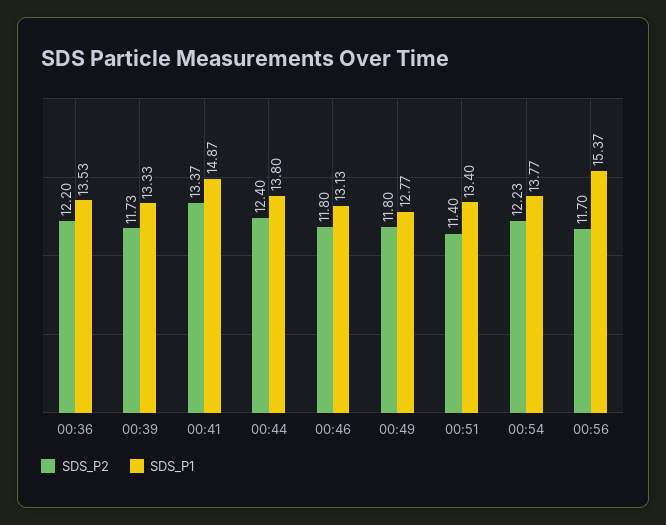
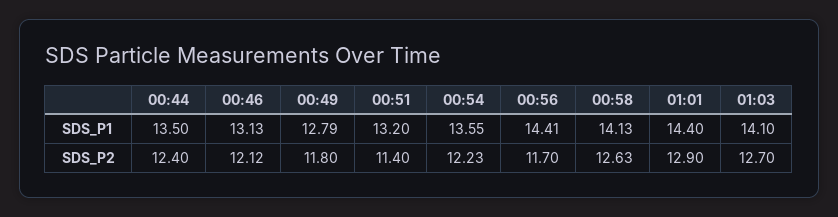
SDS_P2, 00:36: 12.2 -> none
SDS_P1, 00:36: 13.53 -> none
SDS_P2, 00:39: 11.73 -> none
SDS_P1, 00:39: 13.33 -> none
SDS_P2, 00:41: 13.37 -> none
SDS_P1, 00:41: 14.87 -> none
SDS_P1, 00:44: 13.8 -> 13.5
SDS_P2, 00:46: 11.8 -> 12.12
SDS_P1, 00:49: 12.77 -> 12.79
SDS_P1, 00:51: 13.4 -> 13.2
SDS_P1, 00:54: 13.77 -> 13.55
SDS_P1, 00:56: 15.37 -> 14.41
SDS_P1, 00:58: none -> 14.13
SDS_P1, 01:01: none -> 14.4
SDS_P1, 01:03: none -> 14.1
SDS_P2, 00:58: none -> 12.63
SDS_P2, 01:01: none -> 12.9
SDS_P2, 01:03: none -> 12.7

